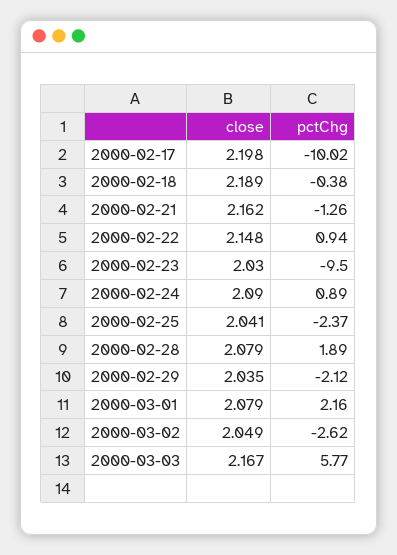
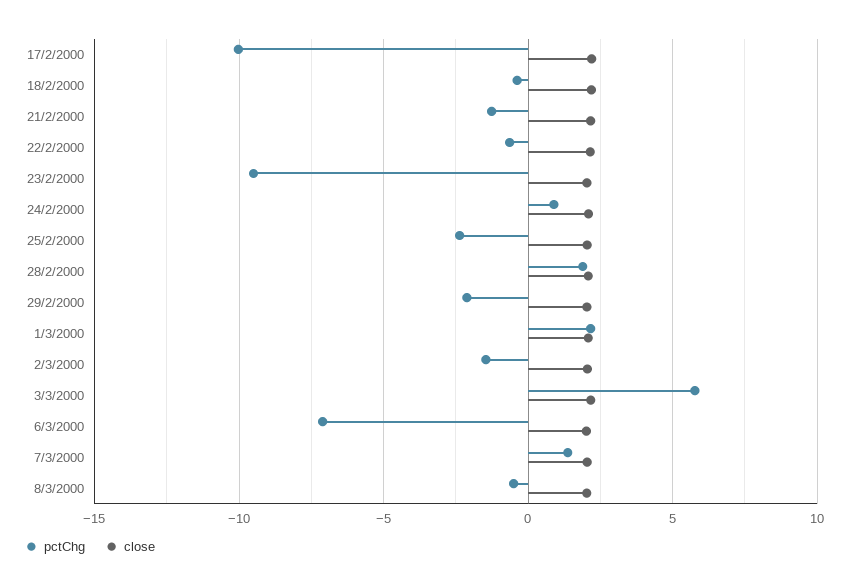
pctChg, 2000-02-22: 0.94 -> -0.5
pctChg, 2000-03-02: -2.62 -> -1.5
pctChg, 6/3/2000: none -> -7
close, 6/3/2000: none -> 2
pctChg, 7/3/2000: none -> 1.5
close, 7/3/2000: none -> 2
pctChg, 8/3/2000: none -> -0.5
close, 8/3/2000: none -> 2

